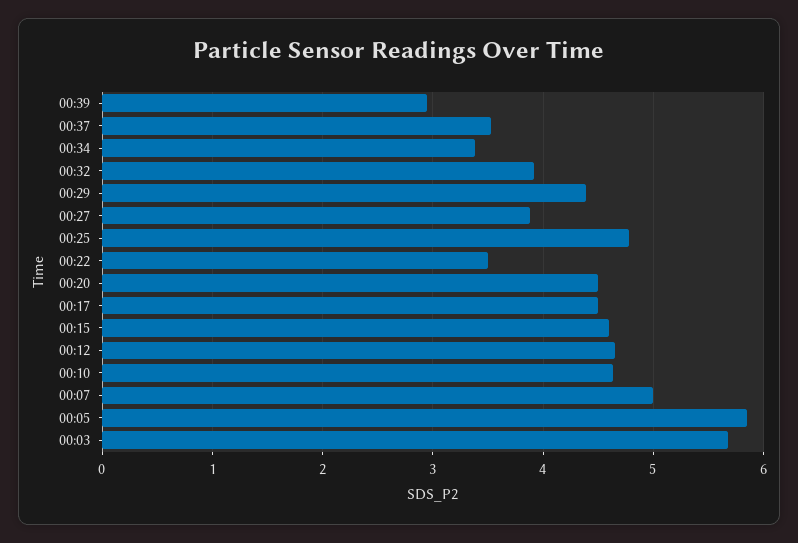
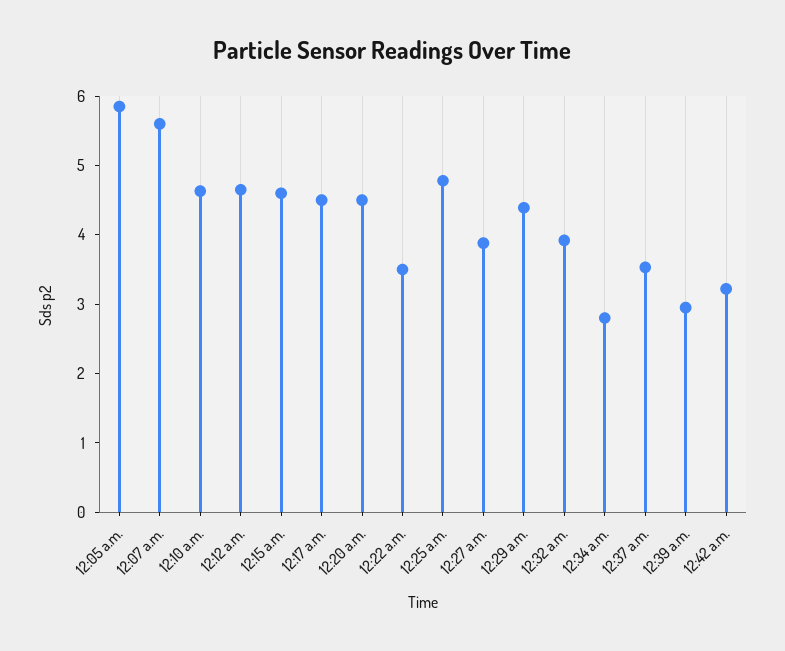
00:34: 3.4 -> 2.8
00:07: 5 -> 5.6
00:03: 5.7 -> none
12:42 a.m.: none -> 3.2

